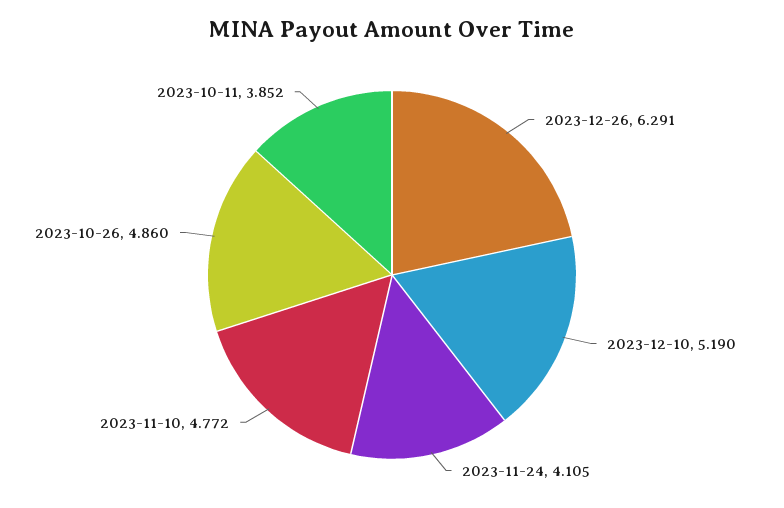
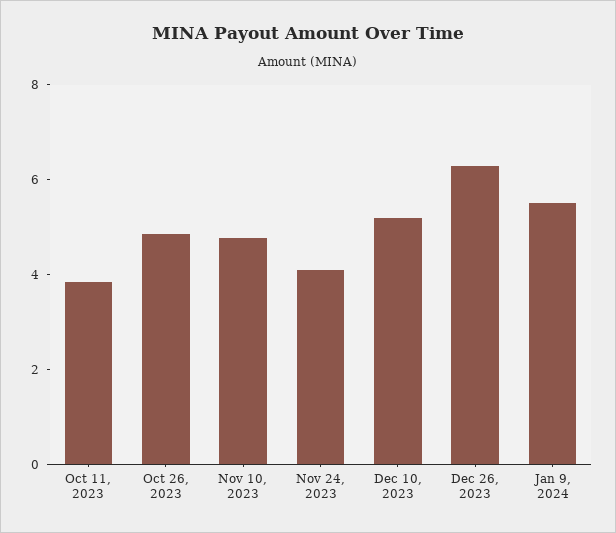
Jan 9, 2024: none -> 5.5

